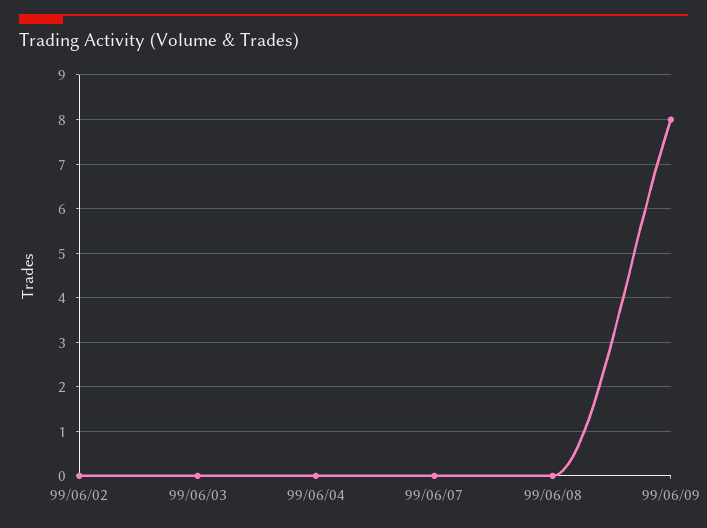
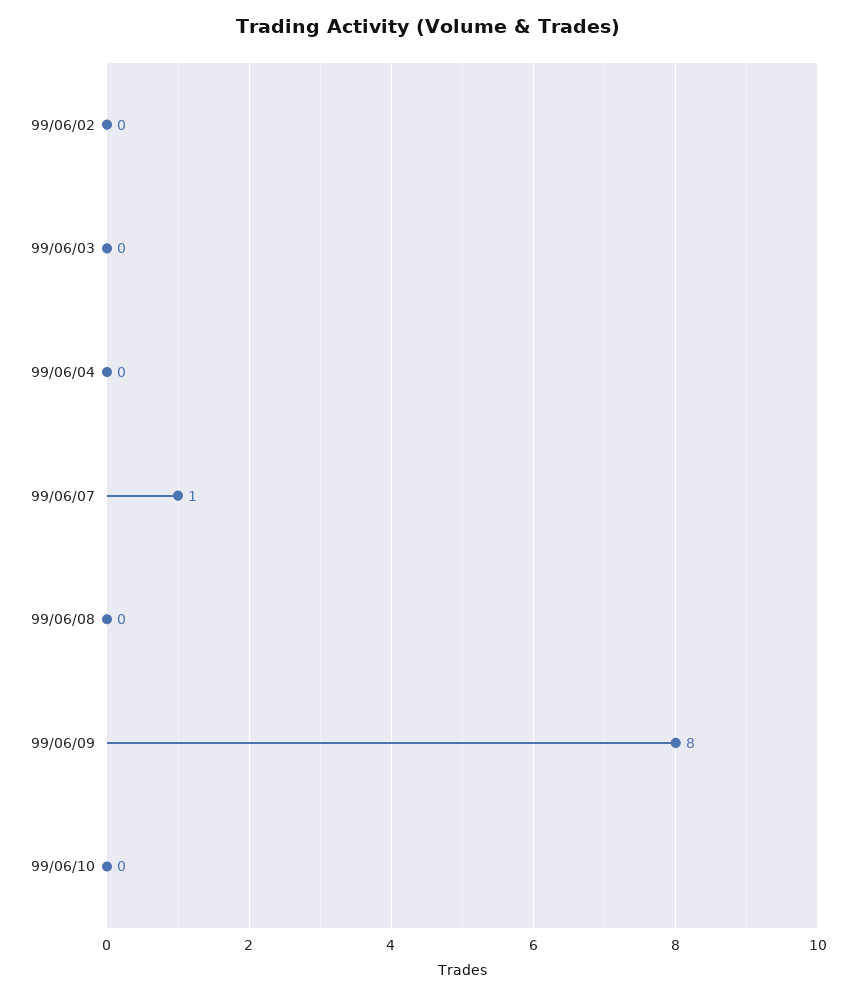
99/06/07: 0 -> 1
99/06/10: none -> 0

